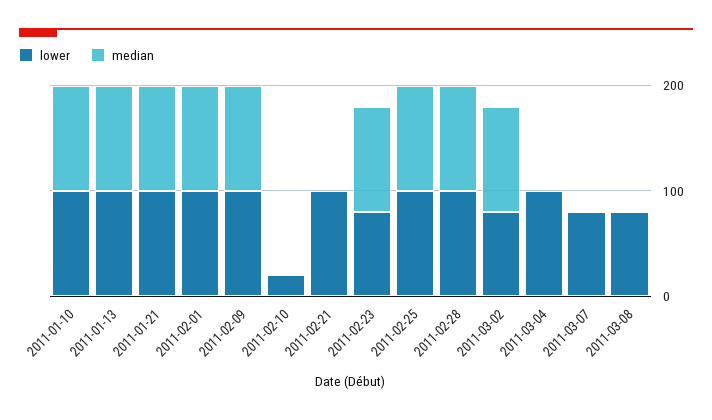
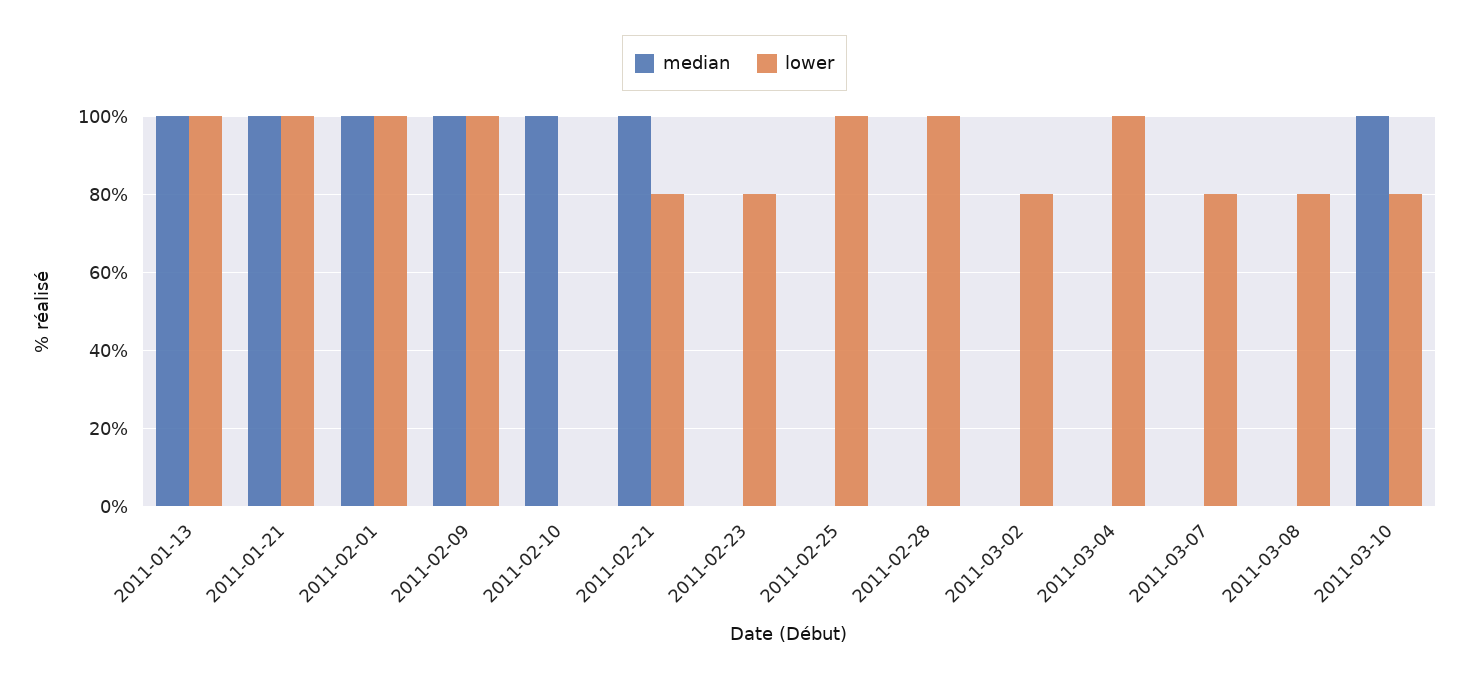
lower, 2011-01-10: 100 -> none
median, 2011-01-10: 100 -> none
lower, 2011-02-10: 20 -> 0
median, 2011-02-10: 0 -> 100
lower, 2011-02-21: 100 -> 80
median, 2011-02-21: 0 -> 100
median, 2011-02-23: 100 -> 0
median, 2011-02-25: 100 -> 0
median, 2011-02-28: 100 -> 0
median, 2011-03-02: 100 -> 0
median, 2011-03-10: none -> 100
lower, 2011-03-10: none -> 80

